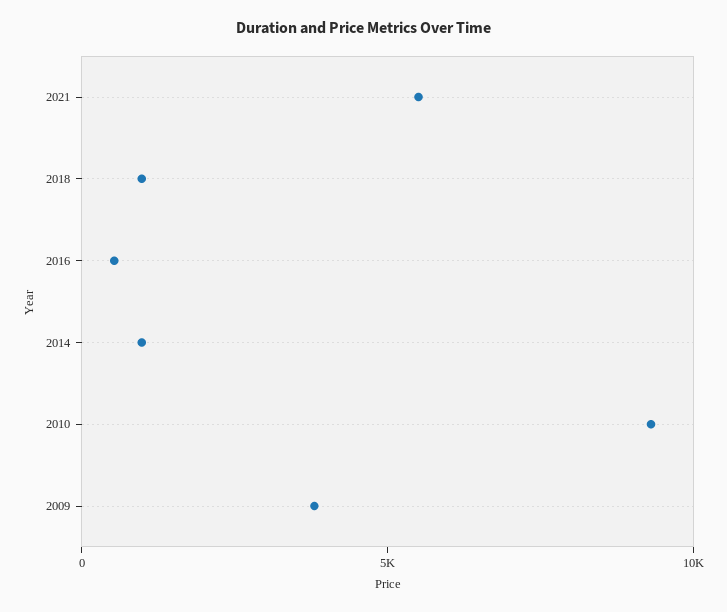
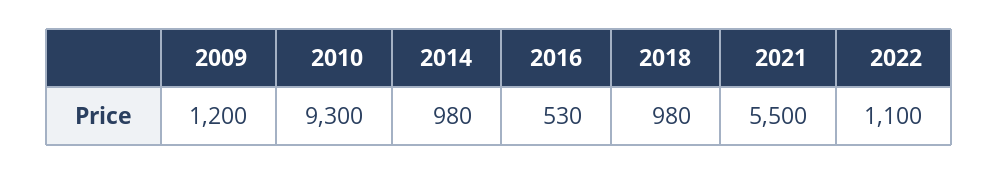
2009: 4000 -> 1200
2022: none -> 1100

